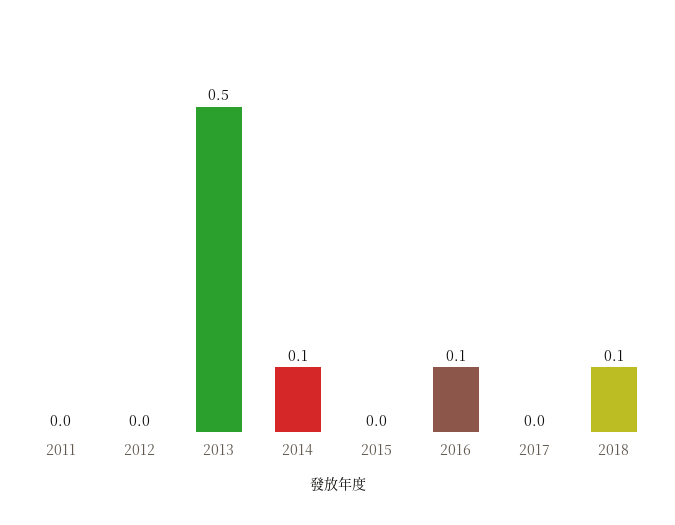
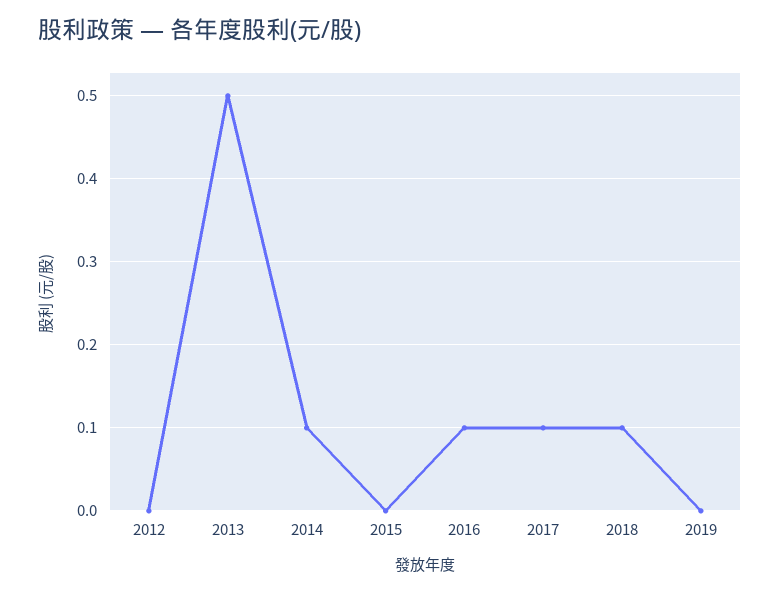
2011: 0 -> none
2017: 0 -> 0.1
2019: none -> 0

